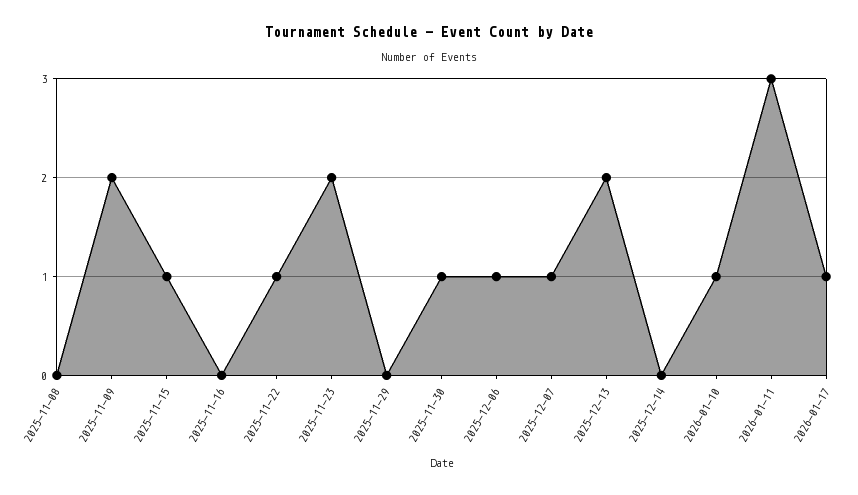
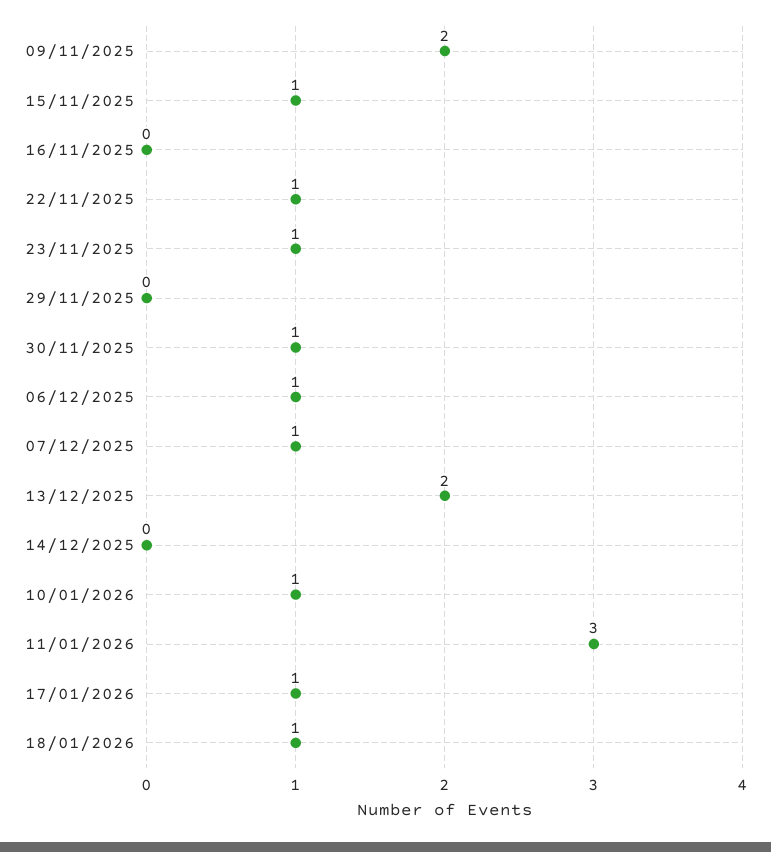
2025-11-08: 0 -> none
2025-11-23: 2 -> 1
18/01/2026: none -> 1

